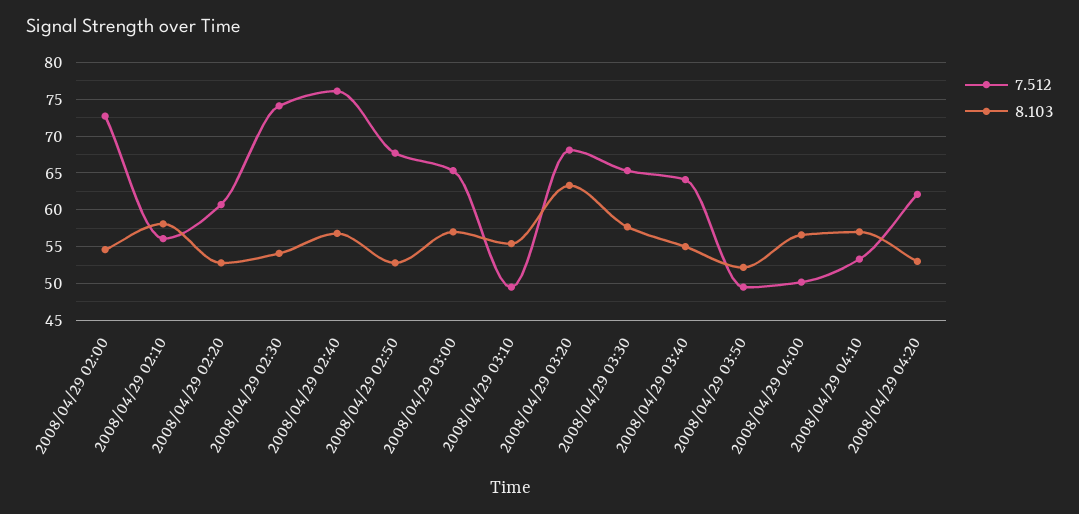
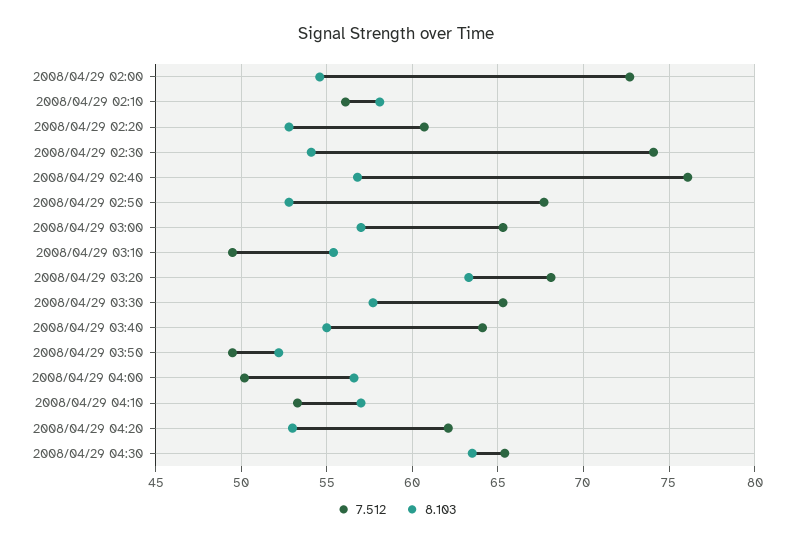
7.512, 2008/04/29 04:30: none -> 65.5
8.103, 2008/04/29 04:30: none -> 63.5

